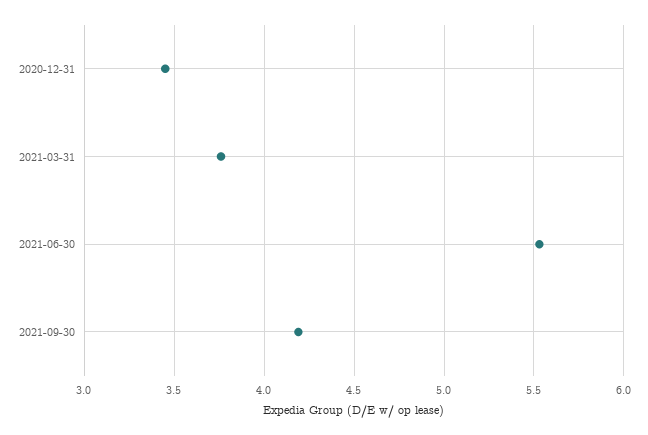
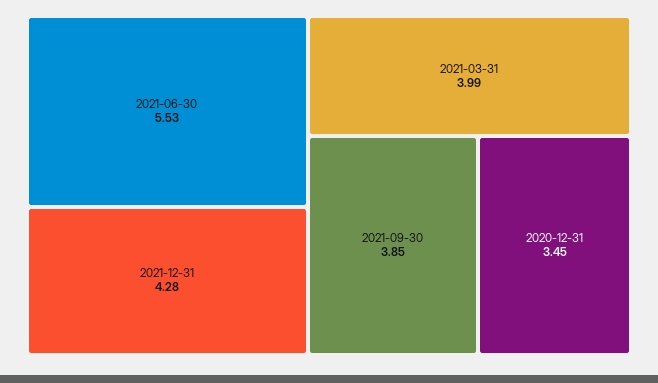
2021-03-31: 3.75 -> 3.99
2021-09-30: 4.2 -> 3.85
2021-12-31: none -> 4.28

